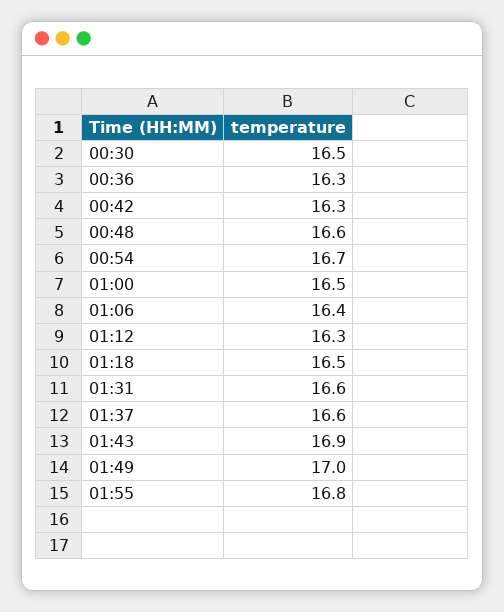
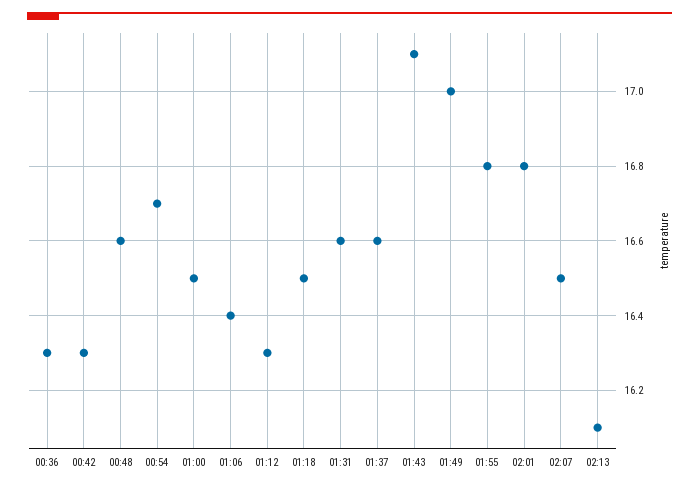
00:30: 16.5 -> none
01:43: 16.9 -> 17.1
02:01: none -> 16.8
02:07: none -> 16.5
02:13: none -> 16.1

